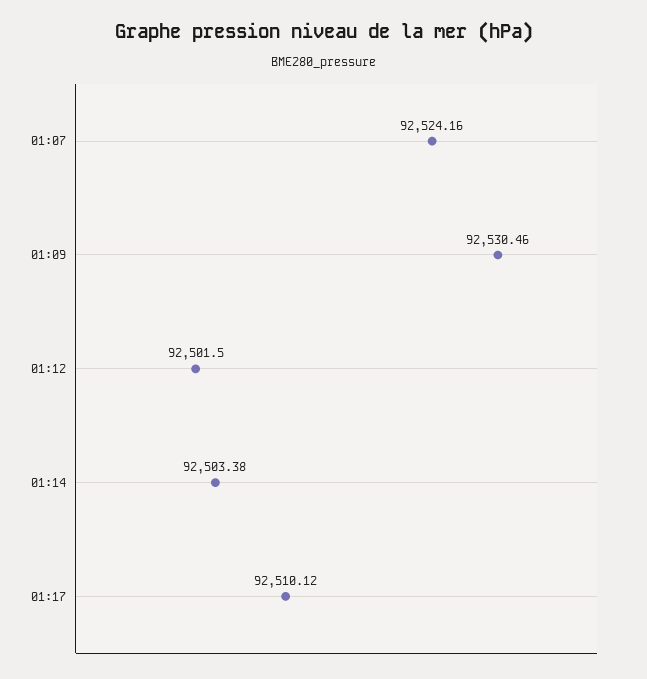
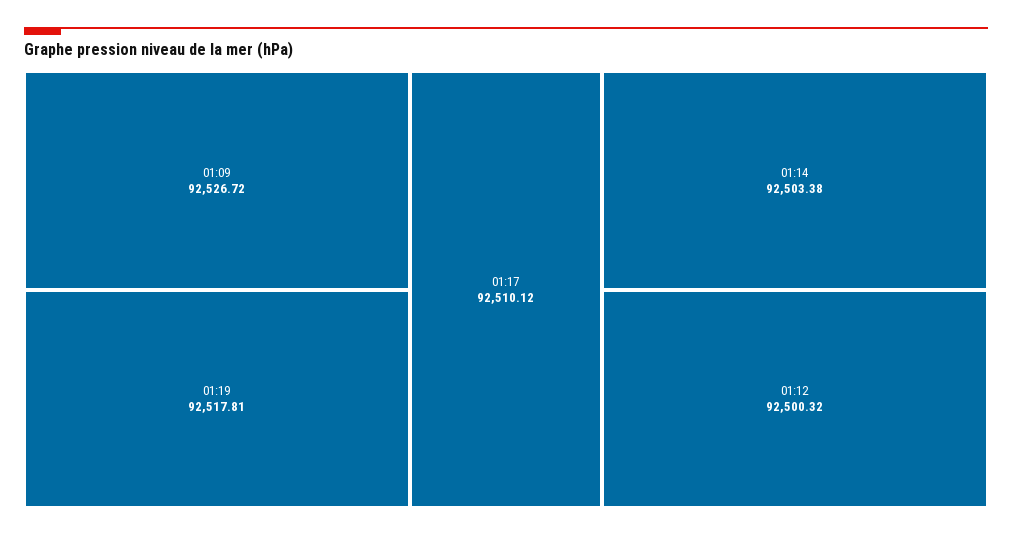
01:07: 92524.16 -> none
01:09: 92530.46 -> 92526.72
01:12: 92501.5 -> 92500.32
01:19: none -> 92517.81

